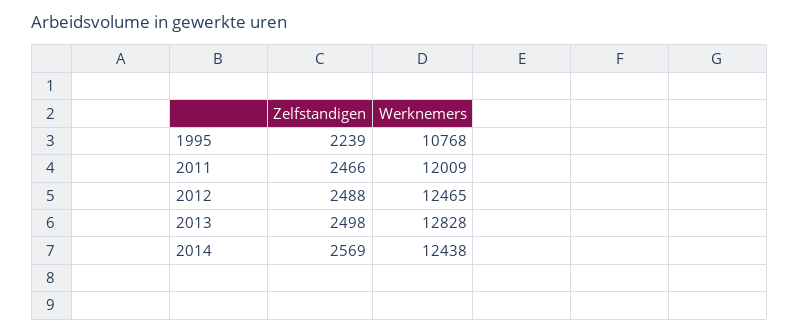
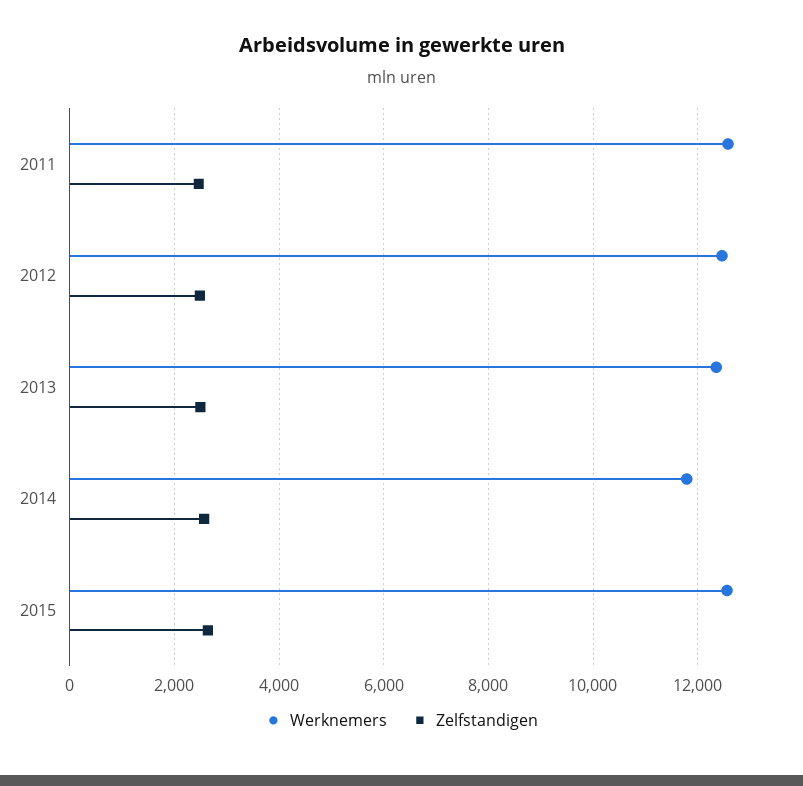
Zelfstandigen, 1995: 2239 -> none
Werknemers, 1995: 10768 -> none
Werknemers, 2011: 12009 -> 12600
Werknemers, 2013: 12828 -> 12400
Werknemers, 2014: 12438 -> 11800
Werknemers, 2015: none -> 12600
Zelfstandigen, 2015: none -> 2600

